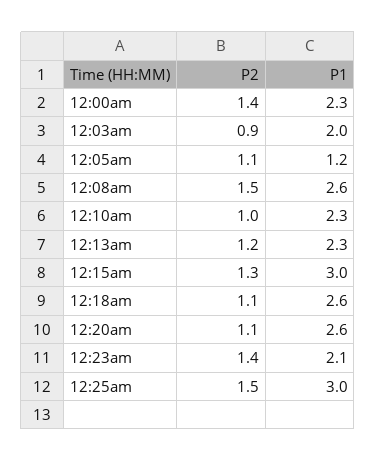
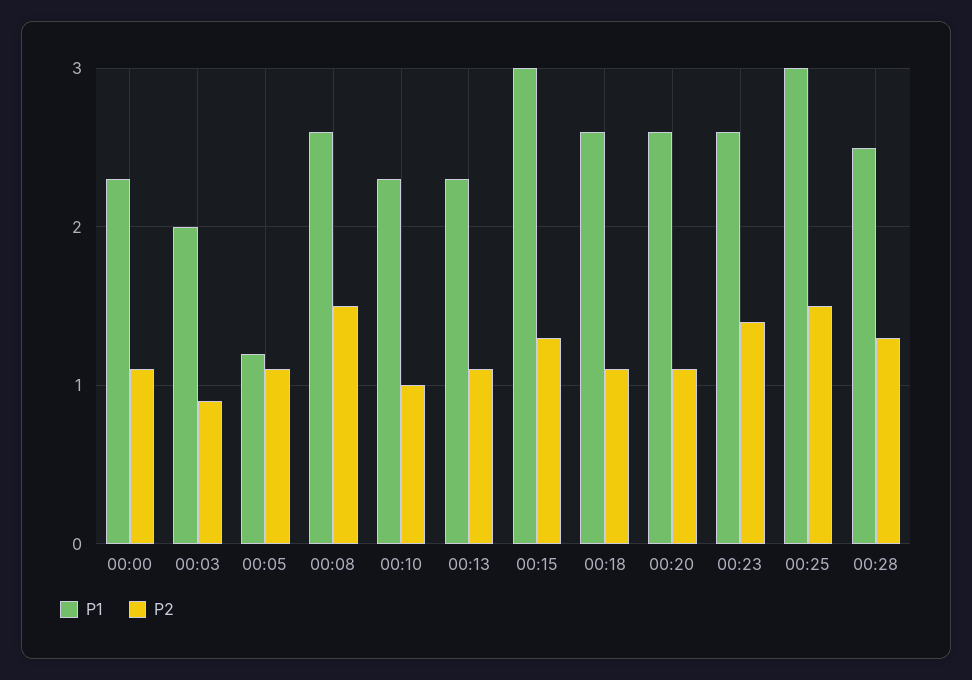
P2, 12:00am: 1.4 -> 1.1
P2, 12:13am: 1.2 -> 1.1
P1, 12:23am: 2.1 -> 2.6
P1, 00:28: none -> 2.5
P2, 00:28: none -> 1.3

